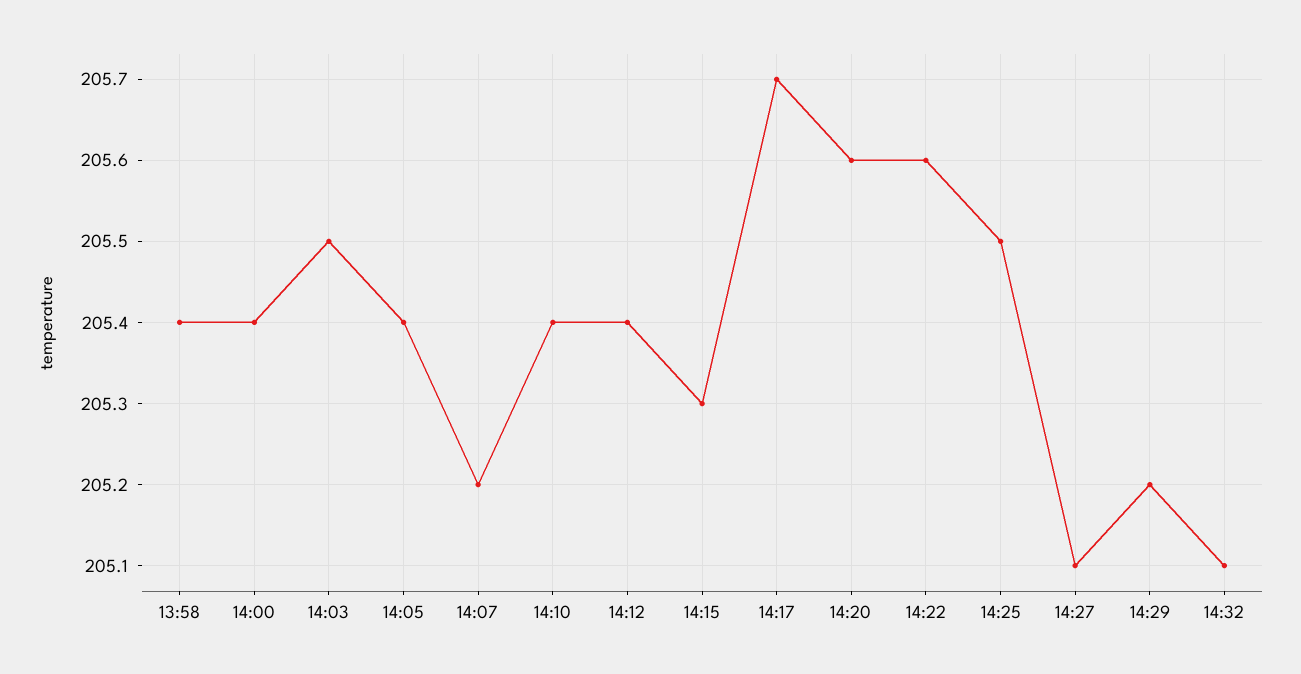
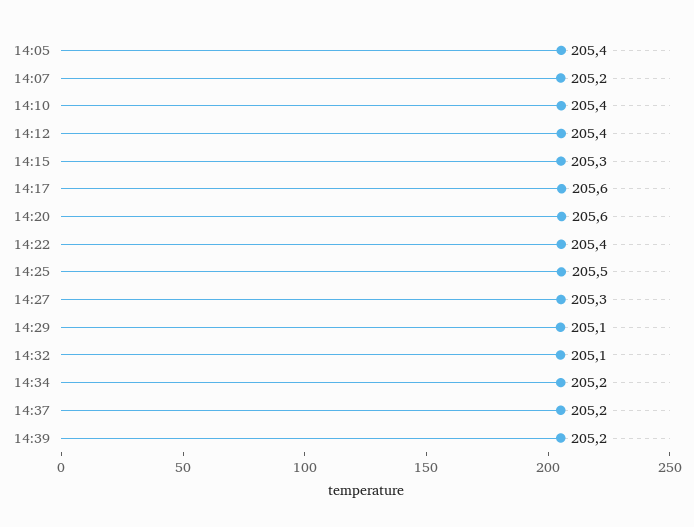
13:58: 205.4 -> none
14:00: 205.4 -> none
14:03: 205.5 -> none
14:17: 205.7 -> 205.6
14:22: 205.6 -> 205.4
14:27: 205.1 -> 205.3
14:29: 205.2 -> 205.1
14:34: none -> 205.2
14:37: none -> 205.2
14:39: none -> 205.2

